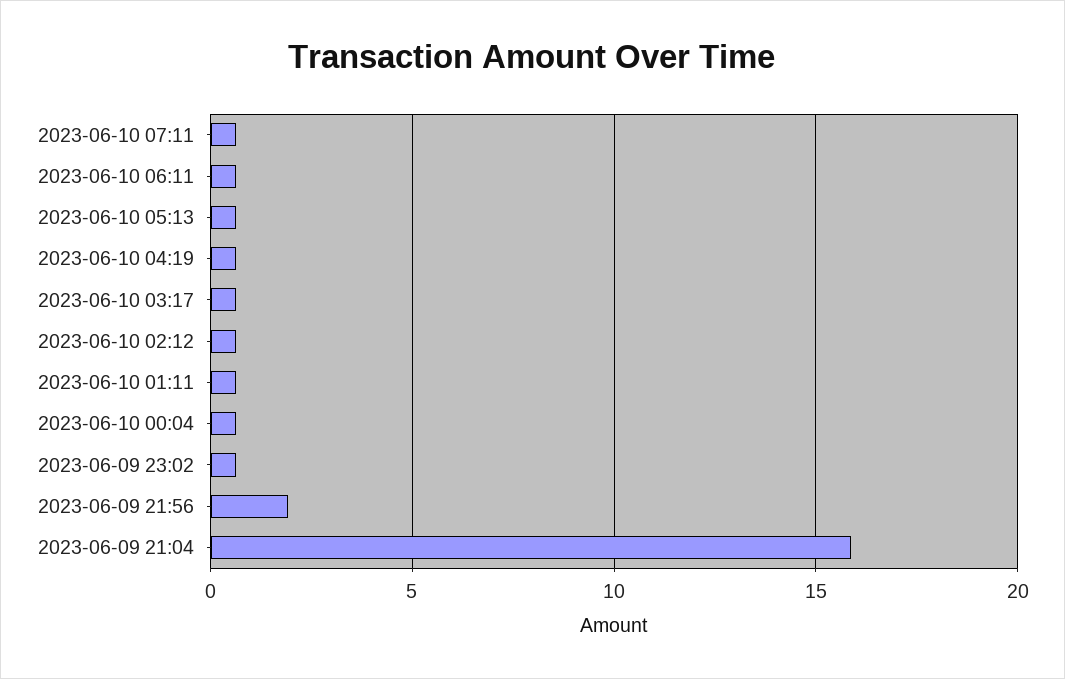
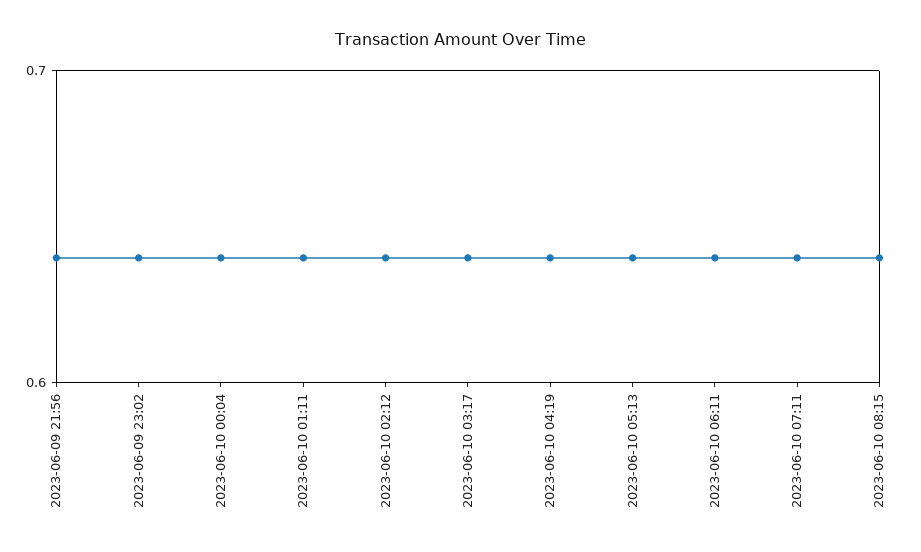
2023-06-09 21:56: 2 -> 0.64
2023-06-09 21:04: 16 -> none
2023-06-10 08:15: none -> 0.64

